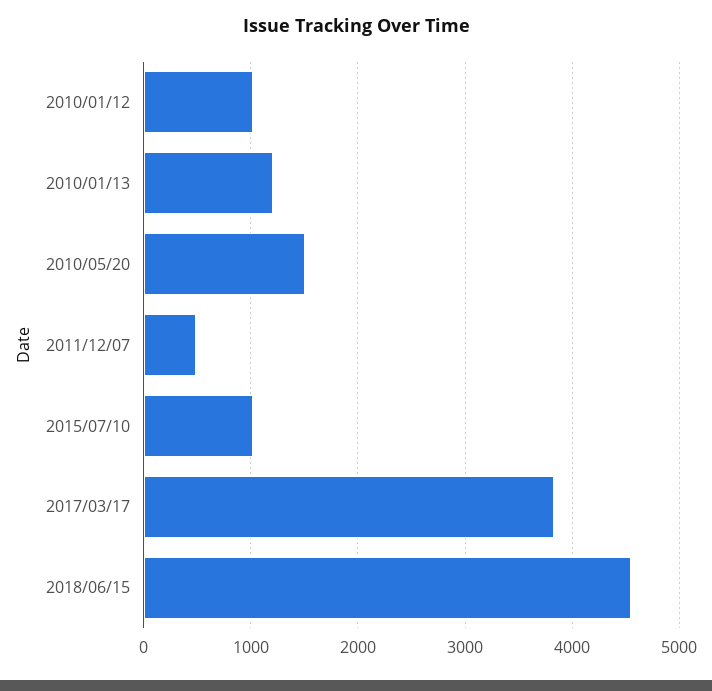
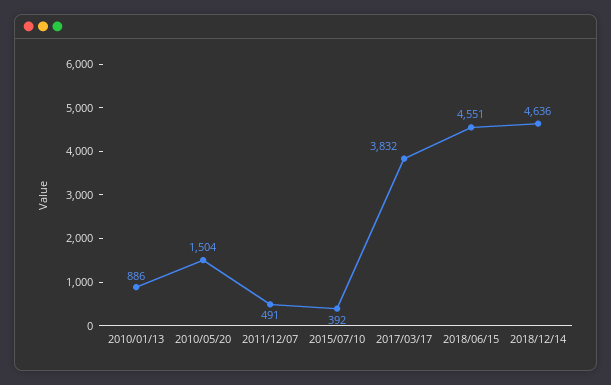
2010/01/12: 1000 -> none
2010/01/13: 1200 -> 886
2015/07/10: 1000 -> 392
2018/12/14: none -> 4636

